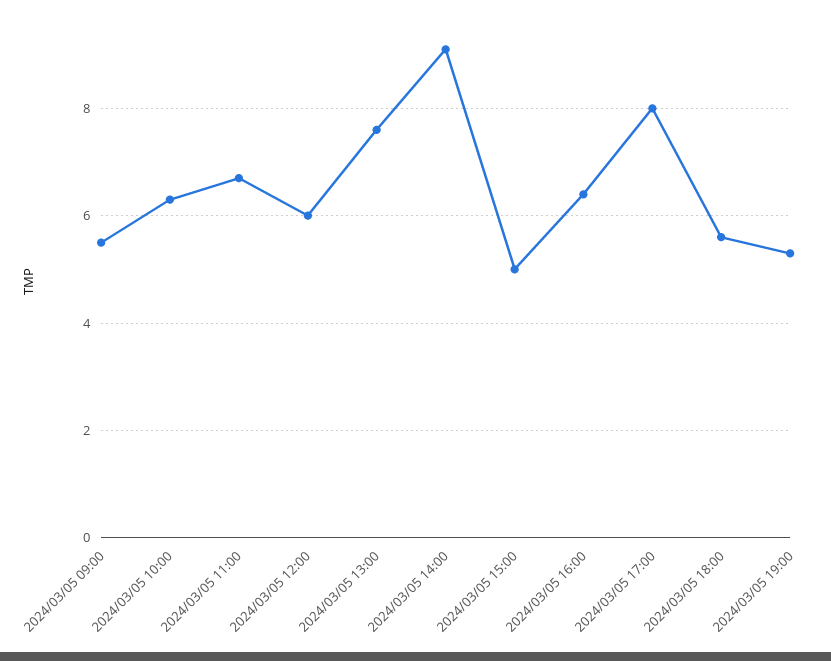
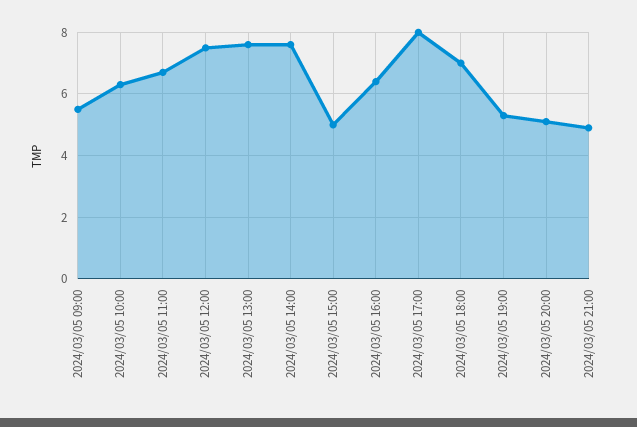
2024/03/05 12:00: 6 -> 7.5
2024/03/05 14:00: 9 -> 7.5
2024/03/05 18:00: 5.5 -> 7
2024/03/05 20:00: none -> 5
2024/03/05 21:00: none -> 5

